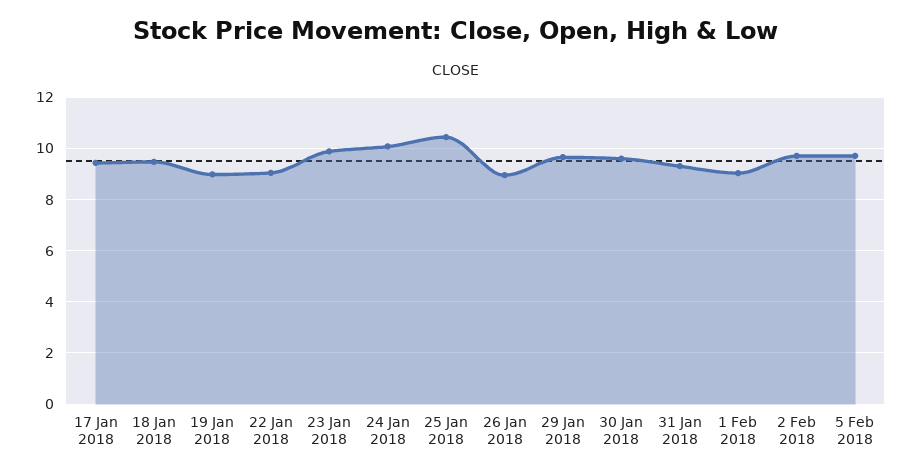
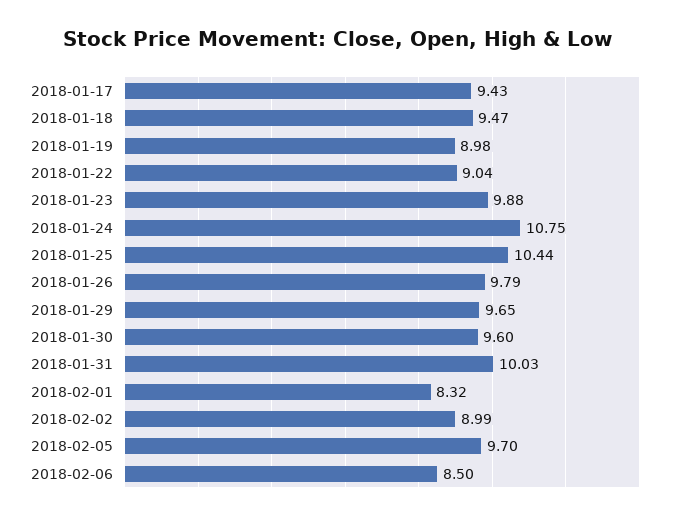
24 Jan 2018: 10 -> 10.75
26 Jan 2018: 9 -> 9.79
31 Jan 2018: 9.25 -> 10.03
1 Feb 2018: 9 -> 8.32
2 Feb 2018: 9.75 -> 8.99
2018-02-06: none -> 8.5

